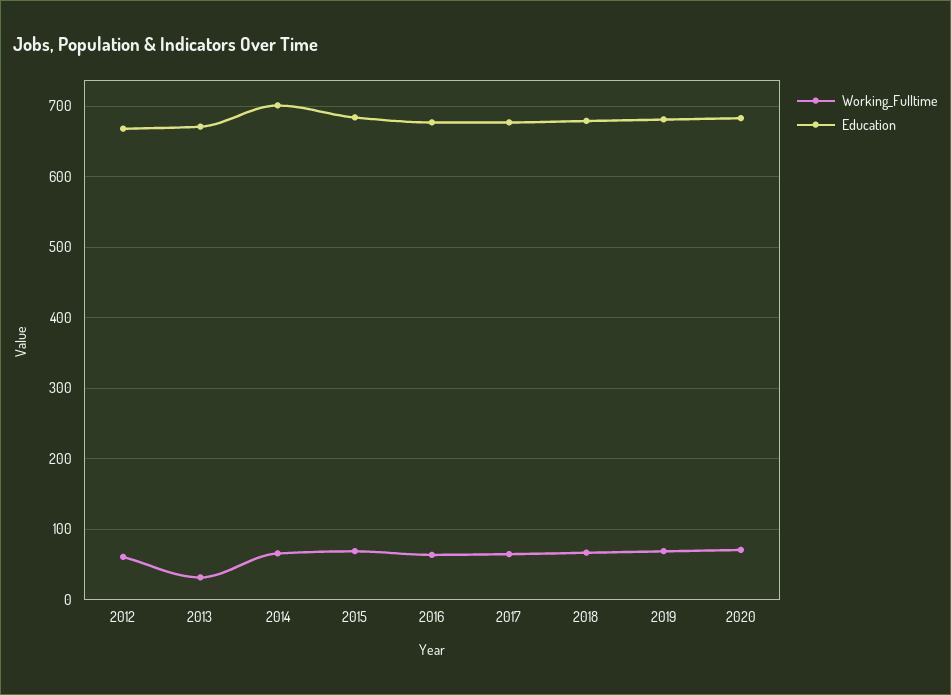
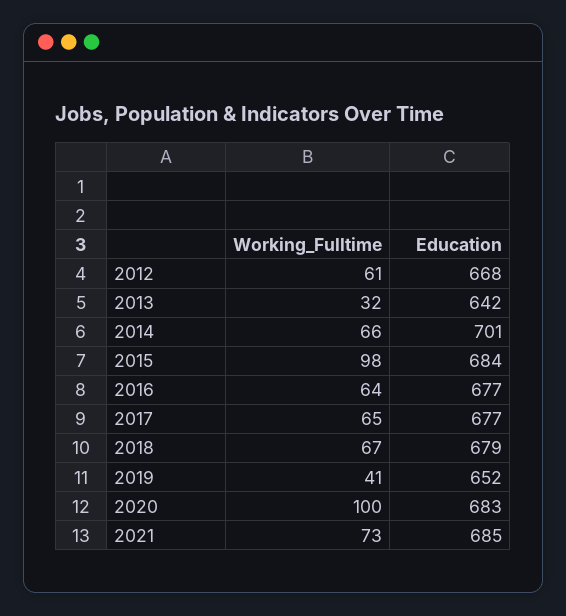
Education, 2013: 670 -> 642
Working_Fulltime, 2015: 70 -> 98
Working_Fulltime, 2019: 70 -> 41
Education, 2019: 680 -> 652
Working_Fulltime, 2020: 70 -> 100
Working_Fulltime, 2021: none -> 73
Education, 2021: none -> 685

